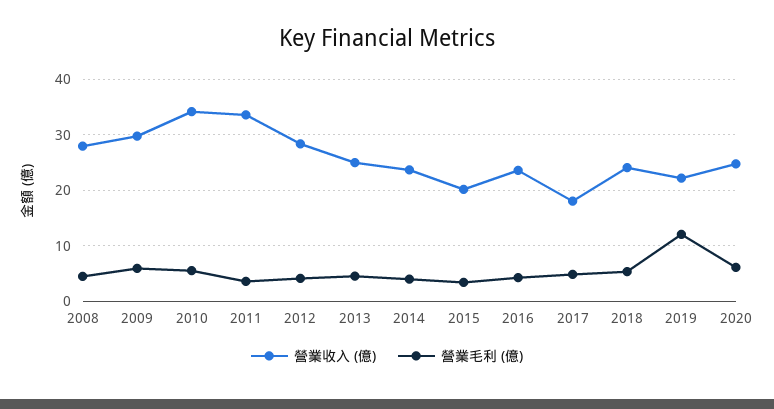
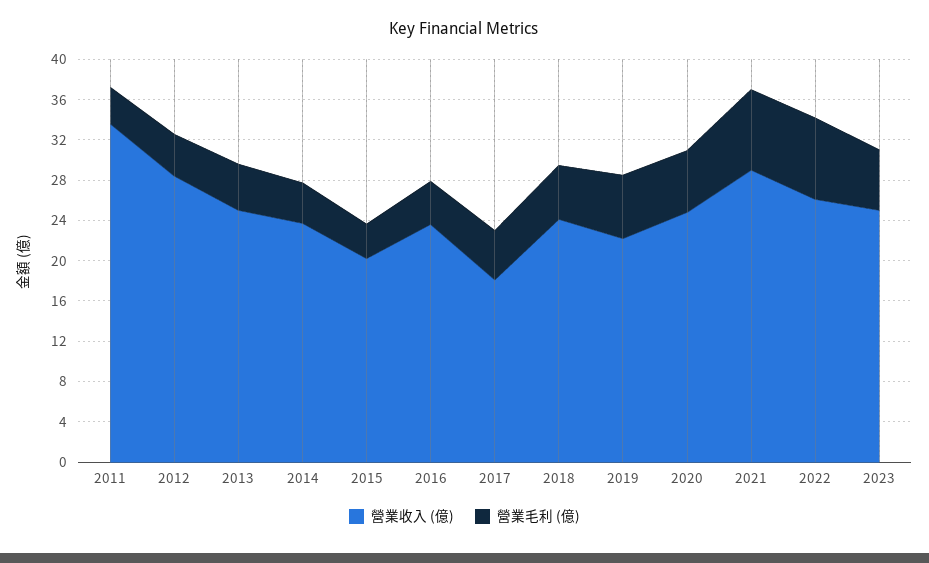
營業收入 (億), 2008: 28 -> none
營業毛利 (億), 2008: 4 -> none
營業收入 (億), 2009: 30 -> none
營業毛利 (億), 2009: 6 -> none
營業收入 (億), 2010: 34 -> none
營業毛利 (億), 2010: 6 -> none
營業毛利 (億), 2019: 12 -> 6
營業收入 (億), 2021: none -> 29
營業毛利 (億), 2021: none -> 8
營業收入 (億), 2022: none -> 26
營業毛利 (億), 2022: none -> 8
營業收入 (億), 2023: none -> 25
營業毛利 (億), 2023: none -> 6

